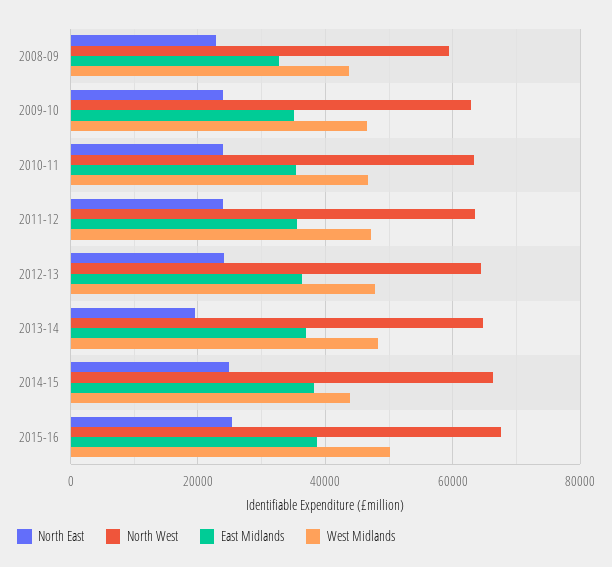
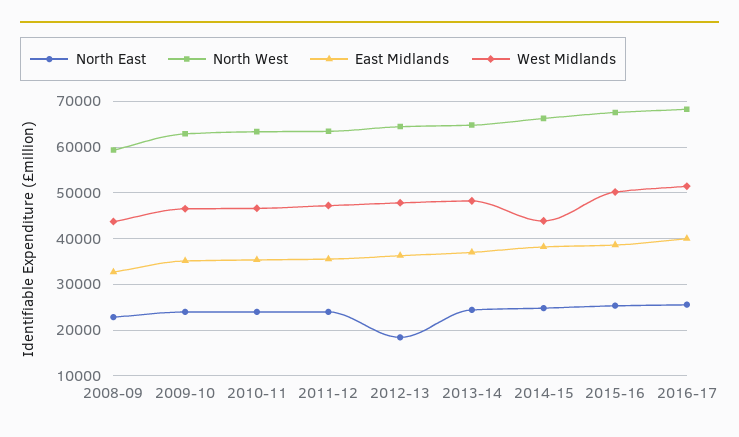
North East, 2012-13: 24000 -> 18000
North East, 2013-14: 20000 -> 24000
North East, 2016-17: none -> 26000
North West, 2016-17: none -> 68000
East Midlands, 2016-17: none -> 40000
West Midlands, 2016-17: none -> 52000

